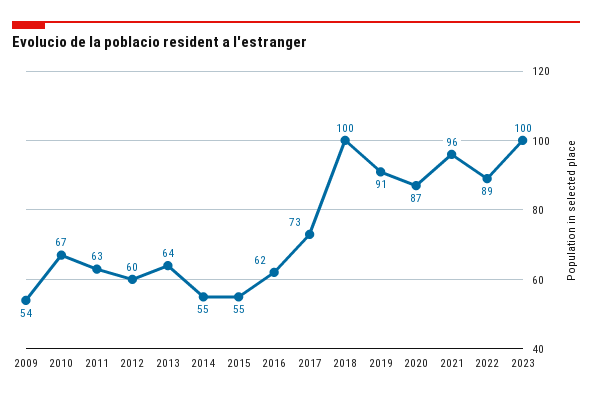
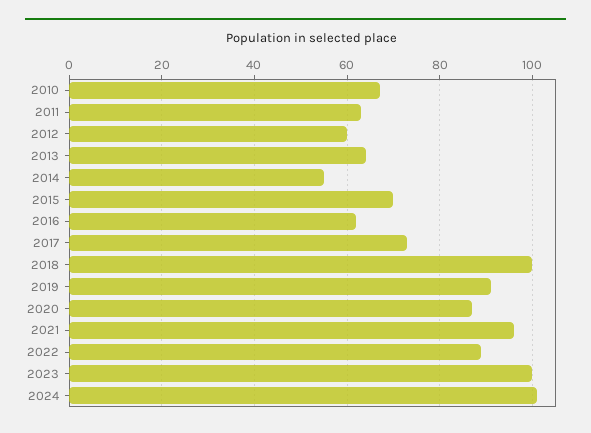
2009: 54 -> none
2015: 55 -> 70
2024: none -> 100

